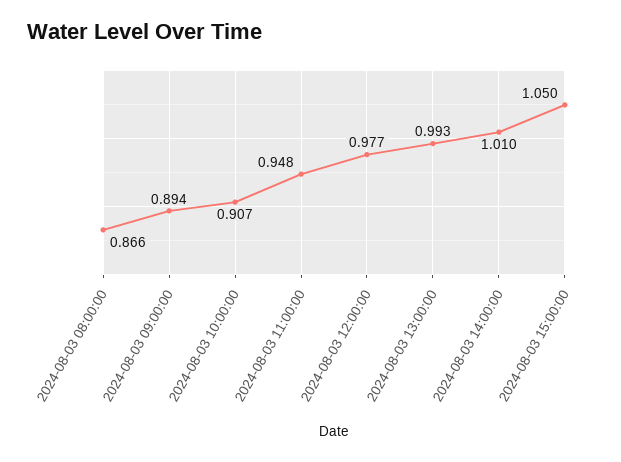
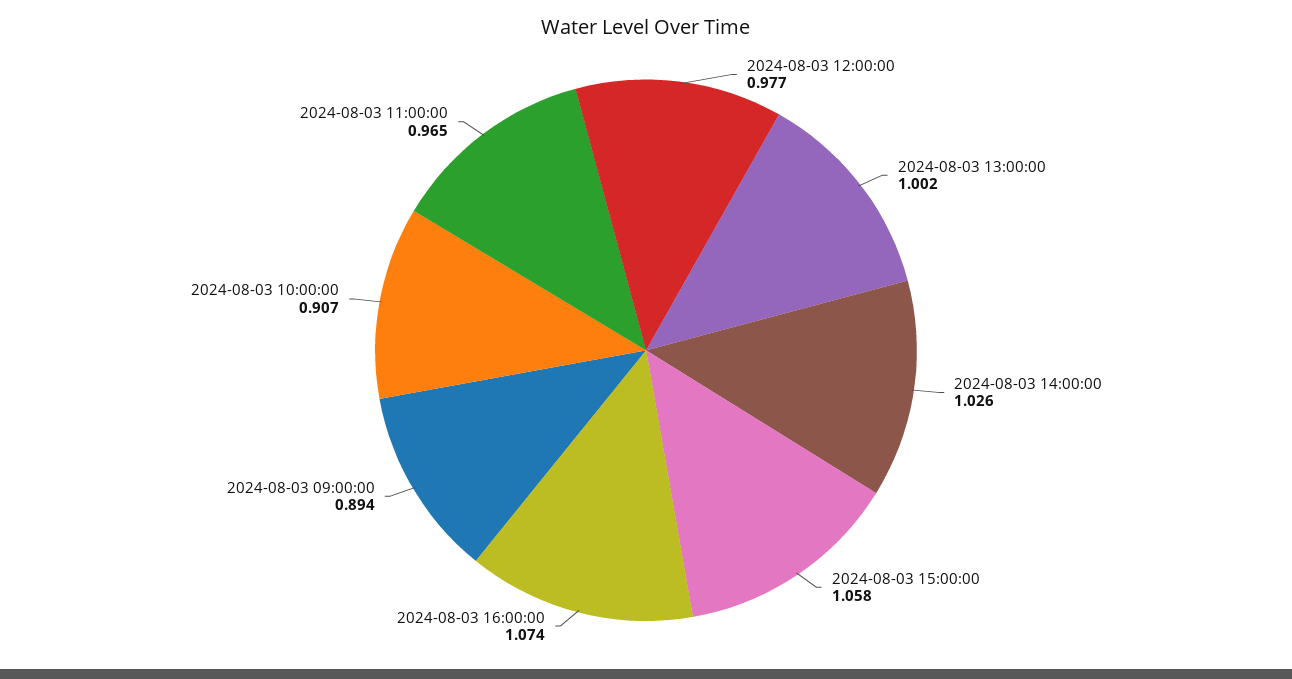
2024-08-03 08:00:00: 0.866 -> none
2024-08-03 11:00:00: 0.948 -> 0.965
2024-08-03 13:00:00: 0.993 -> 1.002
2024-08-03 14:00:00: 1.01 -> 1.026
2024-08-03 15:00:00: 1.05 -> 1.058
2024-08-03 16:00:00: none -> 1.074

